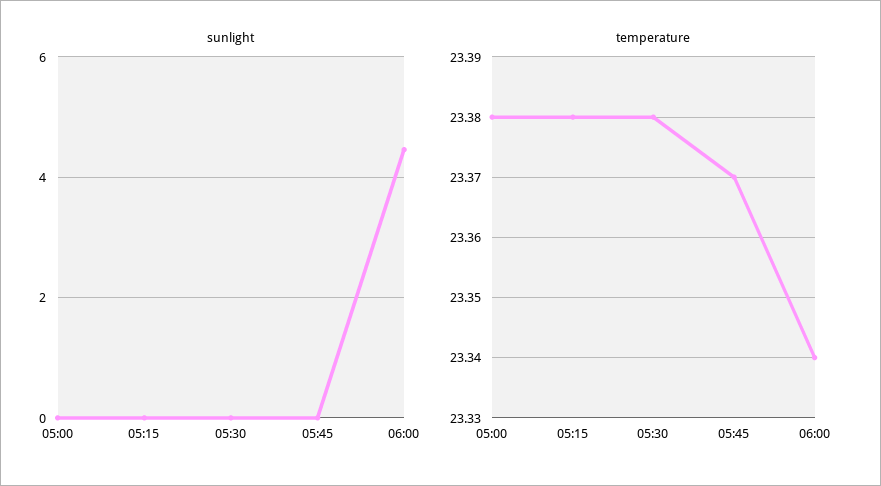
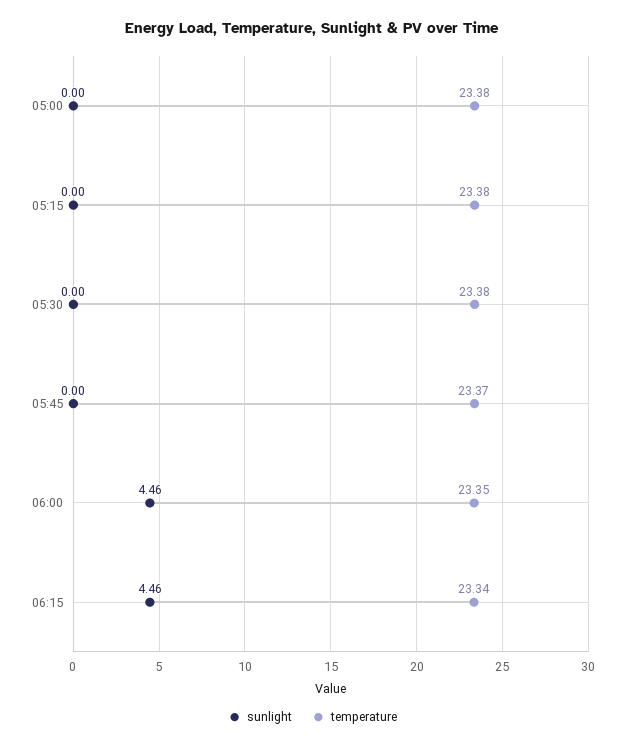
temperature, 06:00: 23.34 -> 23.35
sunlight, 06:15: none -> 4.46
temperature, 06:15: none -> 23.34

